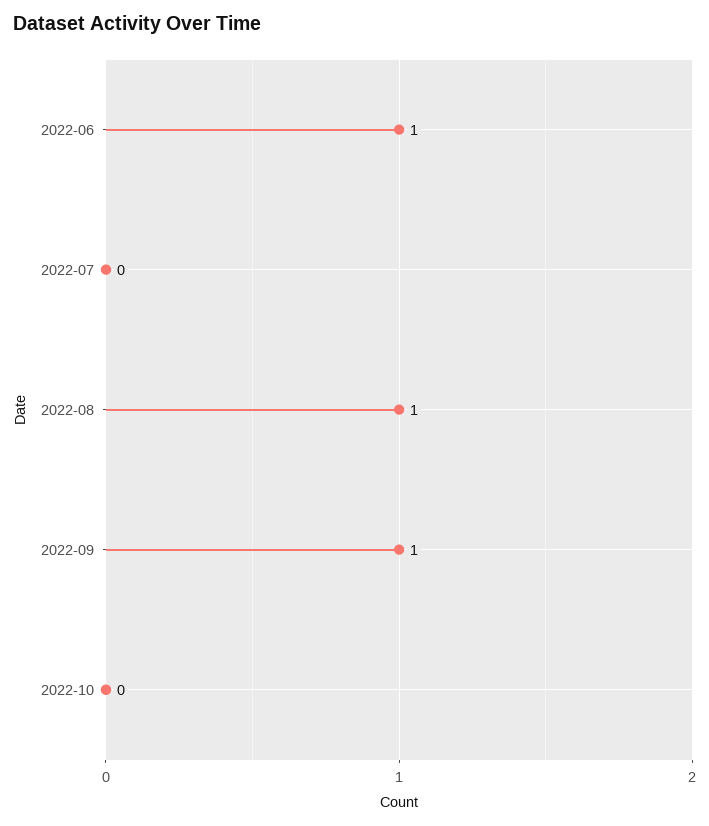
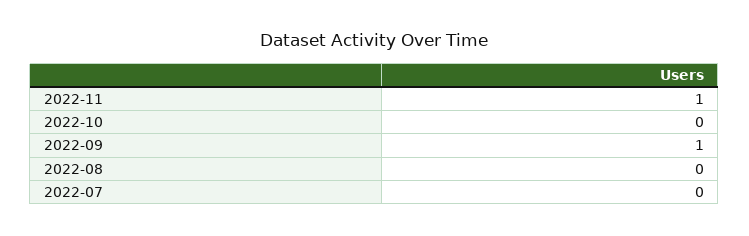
2022-06: 1 -> none
2022-08: 1 -> 0
2022-11: none -> 1

